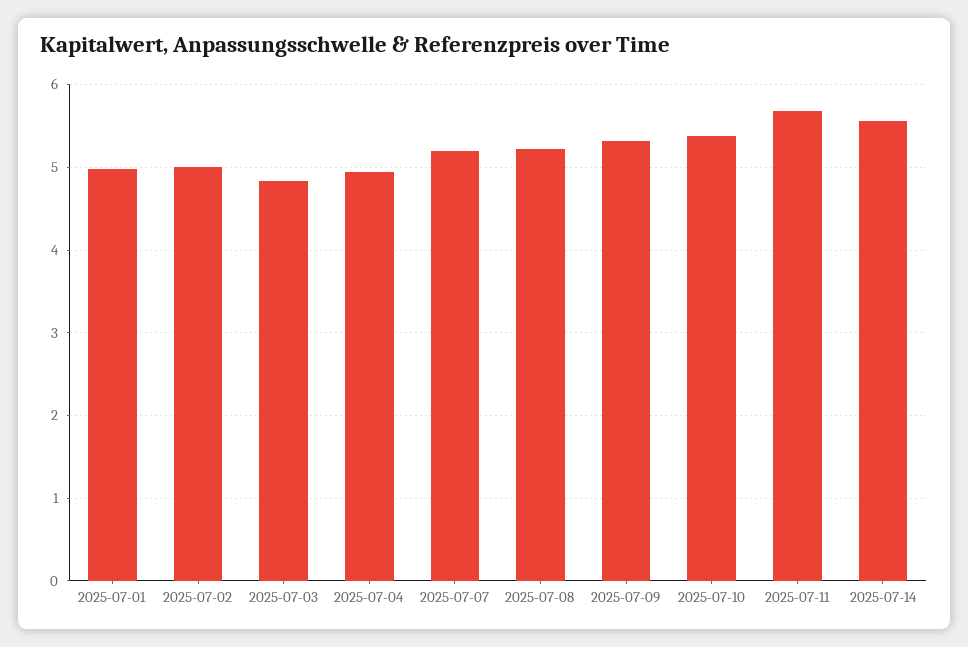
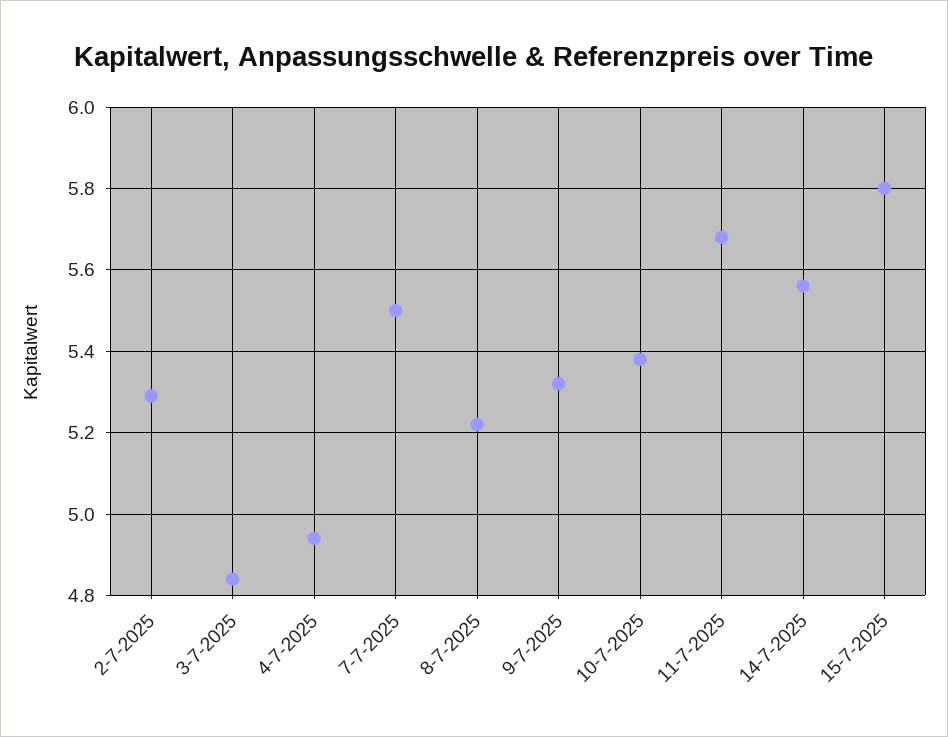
2025-07-01: 5 -> none
2025-07-02: 5 -> 5.3
2025-07-07: 5.2 -> 5.5
15-7-2025: none -> 5.8

